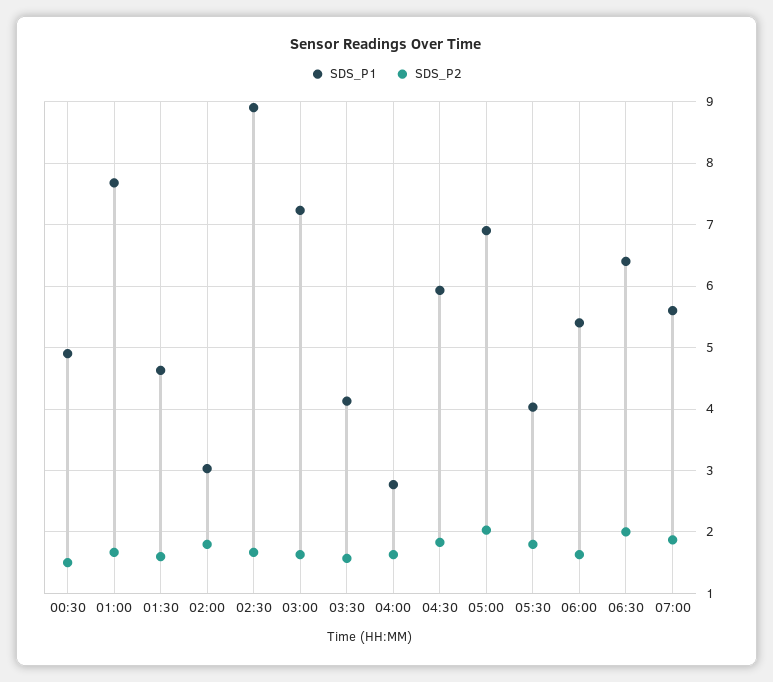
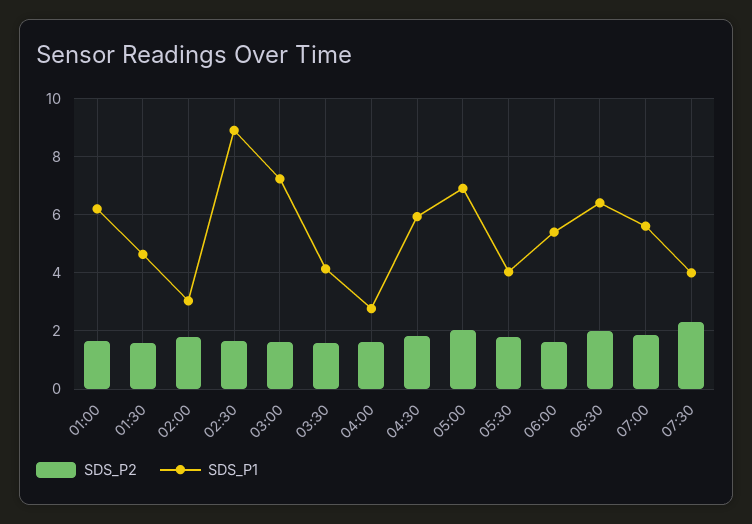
SDS_P1, 00:30: 4.9 -> none
SDS_P2, 00:30: 1.5 -> none
SDS_P1, 01:00: 7.7 -> 6.25
SDS_P2, 07:30: none -> 2.25
SDS_P1, 07:30: none -> 4

